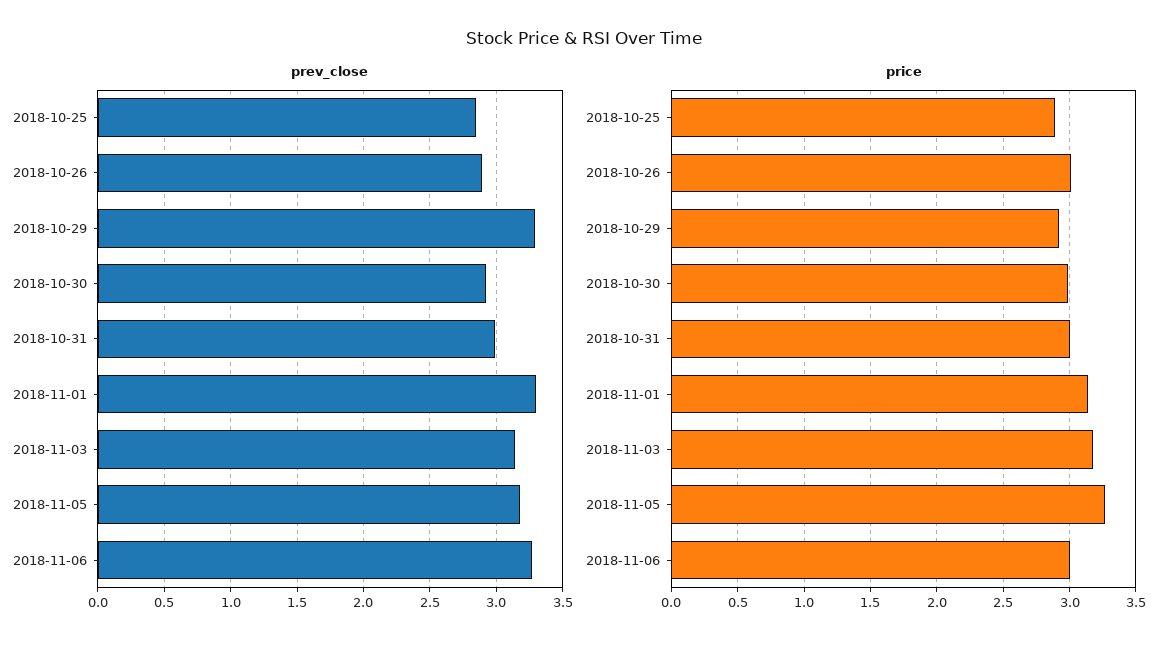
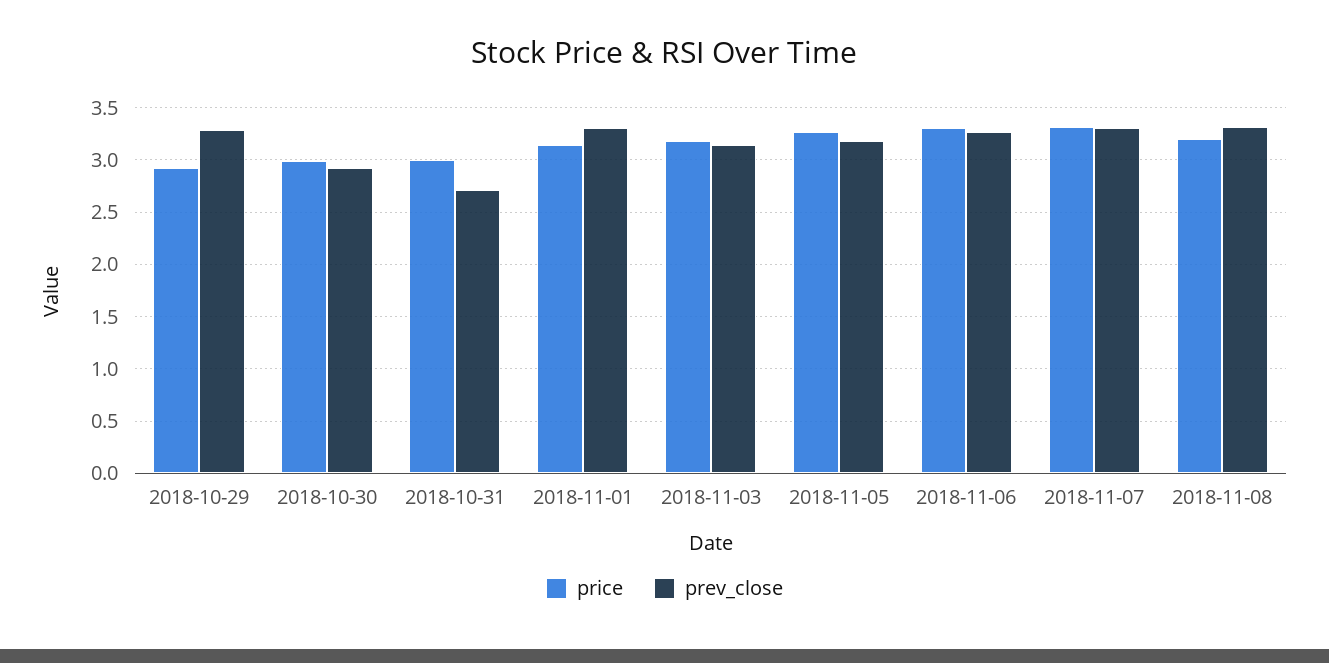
prev_close, 2018-10-25: 2.85 -> none
prev_close, 2018-10-26: 2.9 -> none
prev_close, 2018-10-31: 3 -> 2.7
price, 2018-10-25: 2.9 -> none
price, 2018-10-26: 3 -> none
price, 2018-11-06: 3 -> 3.3
price, 2018-11-07: none -> 3.3
prev_close, 2018-11-07: none -> 3.3
price, 2018-11-08: none -> 3.2
prev_close, 2018-11-08: none -> 3.3

